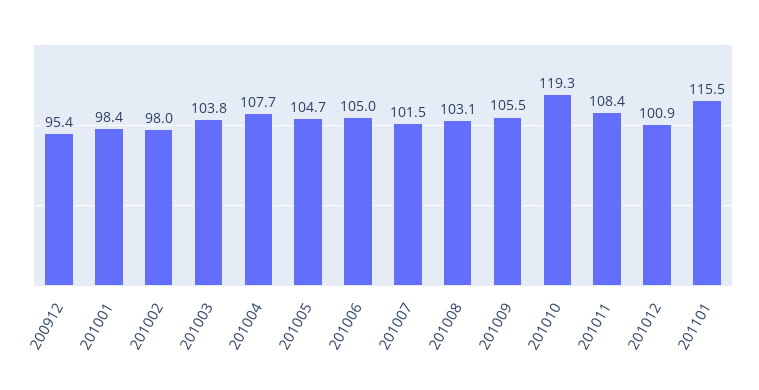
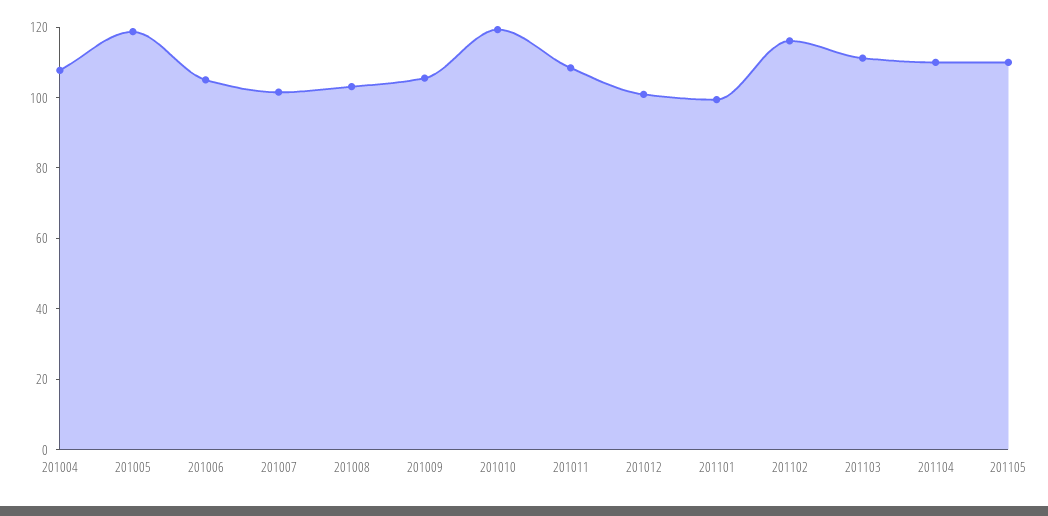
200912: 95.4 -> none
201001: 98.4 -> none
201002: 98 -> none
201003: 103.8 -> none
201005: 104.7 -> 120
201101: 115.5 -> 100
201102: none -> 115
201103: none -> 110
201104: none -> 110
201105: none -> 110

